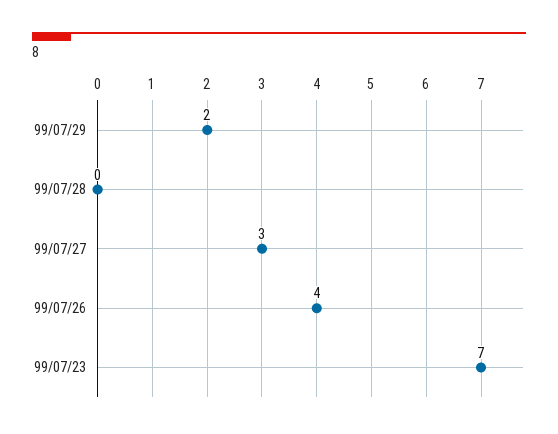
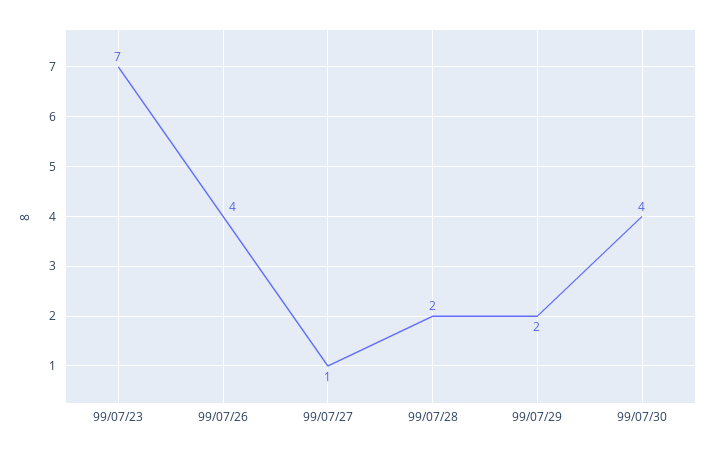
99/07/28: 0 -> 2
99/07/27: 3 -> 1
99/07/30: none -> 4

